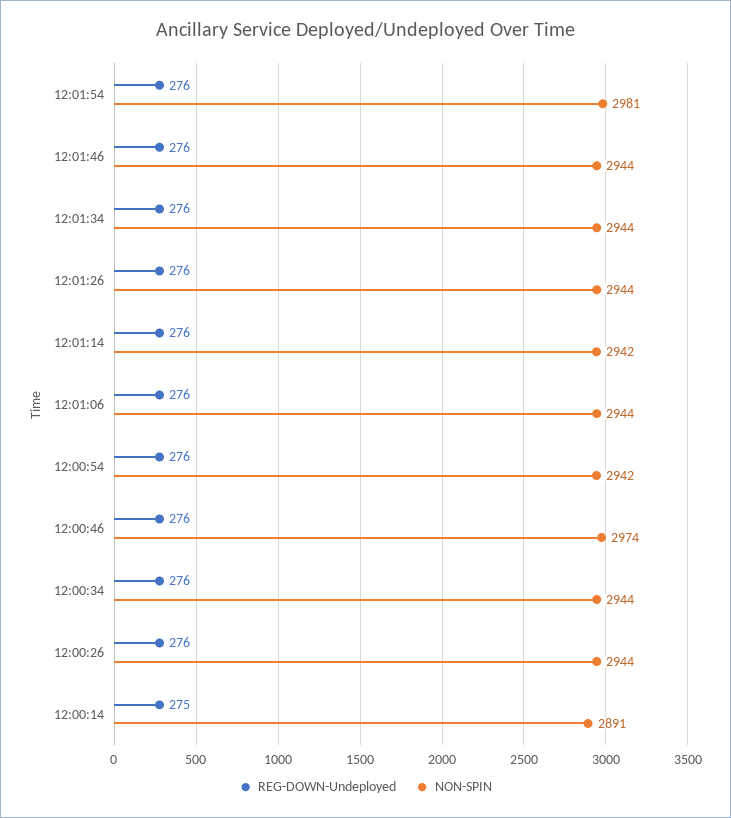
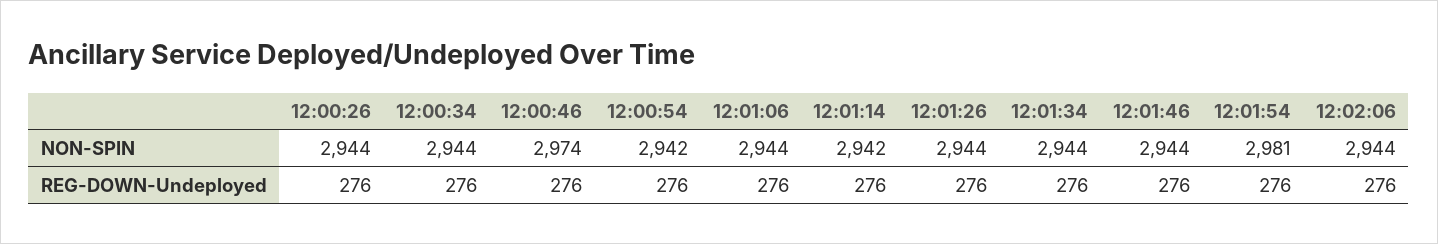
REG-DOWN-Undeployed, 12:00:14: 275 -> none
NON-SPIN, 12:00:14: 2891 -> none
NON-SPIN, 12:02:06: none -> 2944
REG-DOWN-Undeployed, 12:02:06: none -> 276

